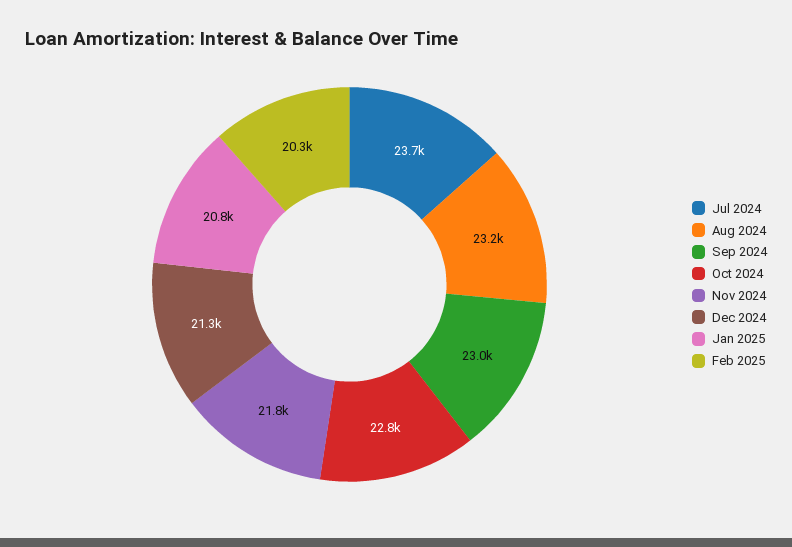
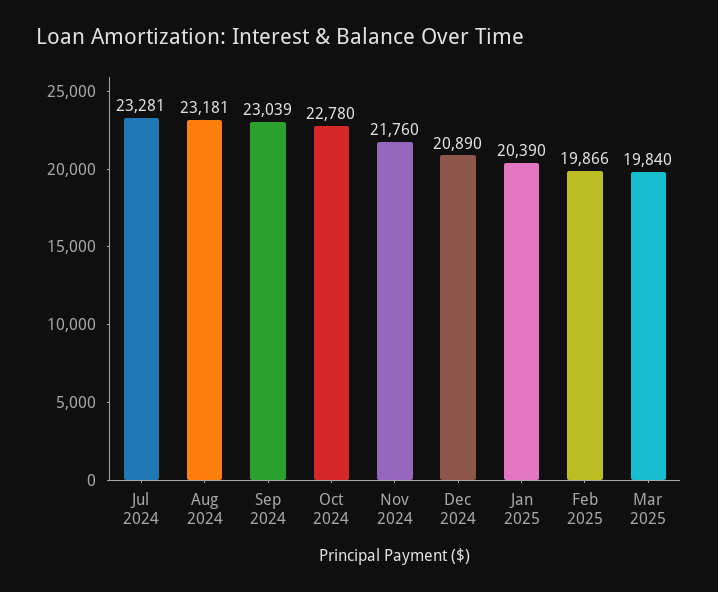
Jul 2024: 23700 -> 23281
Dec 2024: 21300 -> 20890
Jan 2025: 20800 -> 20390
Feb 2025: 20300 -> 19866
Mar 2025: none -> 19840

